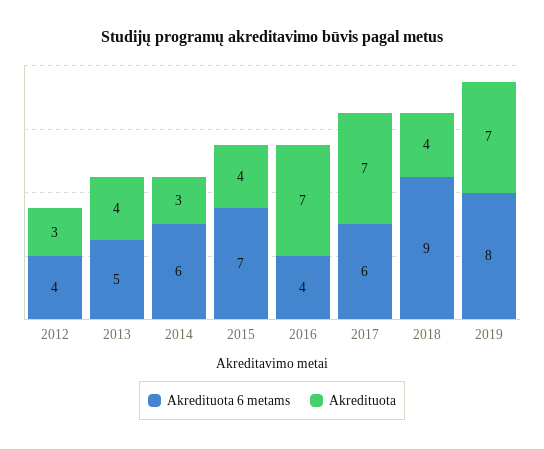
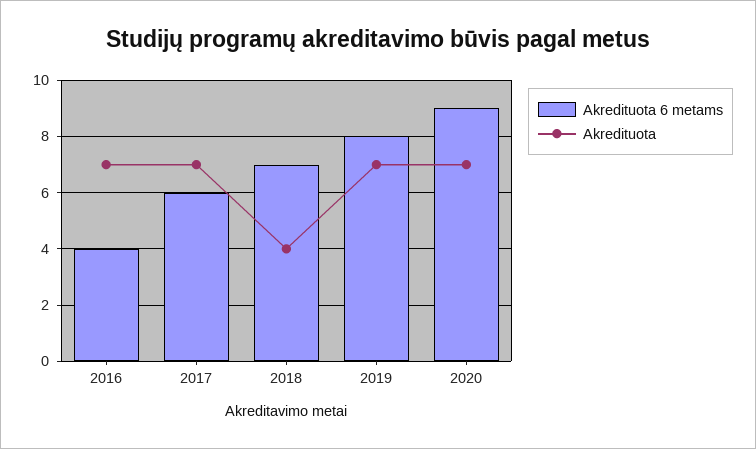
Akredituota 6 metams, 2012: 4 -> none
Akredituota, 2012: 3 -> none
Akredituota 6 metams, 2013: 5 -> none
Akredituota, 2013: 4 -> none
Akredituota 6 metams, 2014: 6 -> none
Akredituota, 2014: 3 -> none
Akredituota 6 metams, 2015: 7 -> none
Akredituota, 2015: 4 -> none
Akredituota 6 metams, 2018: 9 -> 7
Akredituota 6 metams, 2020: none -> 9
Akredituota, 2020: none -> 7

